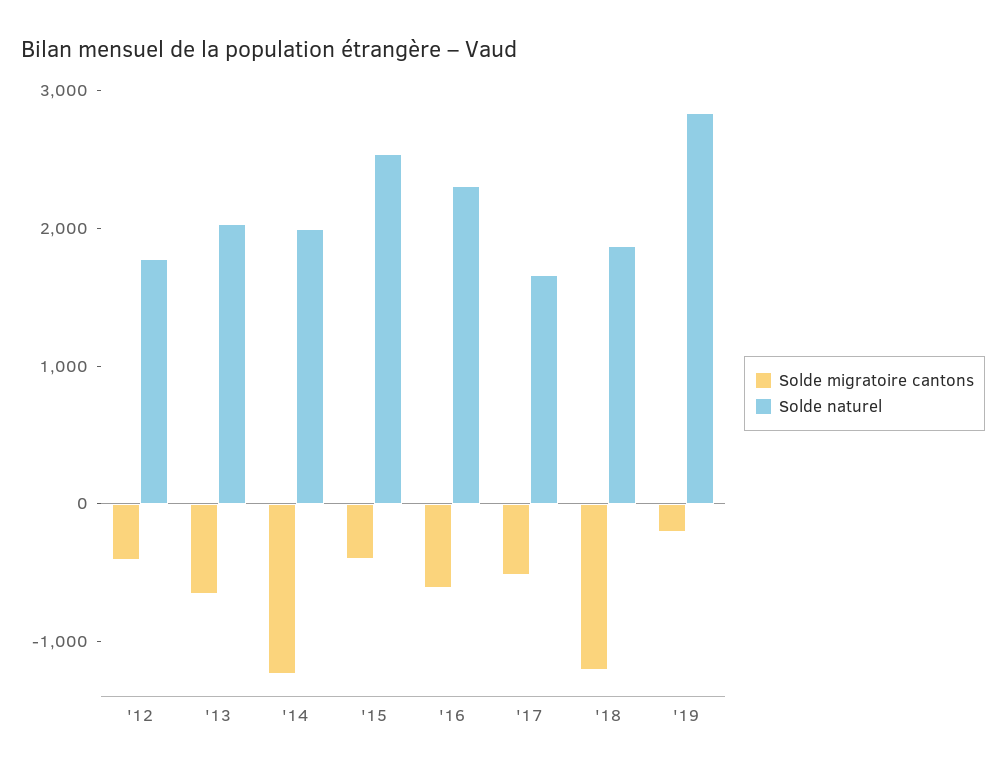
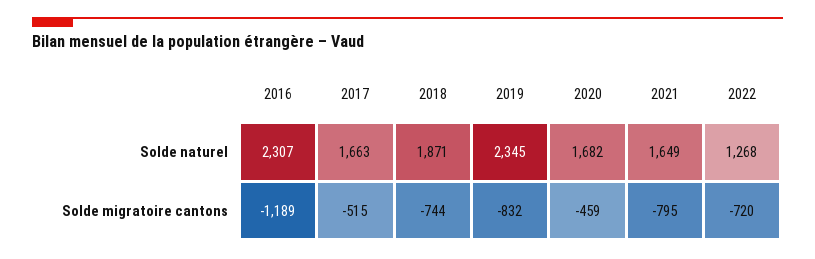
Solde migratoire cantons, '12: -400 -> none
Solde naturel, '12: 1800 -> none
Solde migratoire cantons, '13: -600 -> none
Solde naturel, '13: 2000 -> none
Solde migratoire cantons, '14: -1200 -> none
Solde naturel, '14: 2000 -> none
Solde migratoire cantons, '15: -400 -> none
Solde naturel, '15: 2600 -> none
Solde migratoire cantons, '16: -600 -> -1189
Solde migratoire cantons, '18: -1200 -> -744
Solde migratoire cantons, '19: -200 -> -832
Solde naturel, '19: 2800 -> 2345
Solde naturel, 2020: none -> 1682
Solde naturel, 2021: none -> 1649
Solde naturel, 2022: none -> 1268
Solde migratoire cantons, 2020: none -> -459
Solde migratoire cantons, 2021: none -> -795
Solde migratoire cantons, 2022: none -> -720

